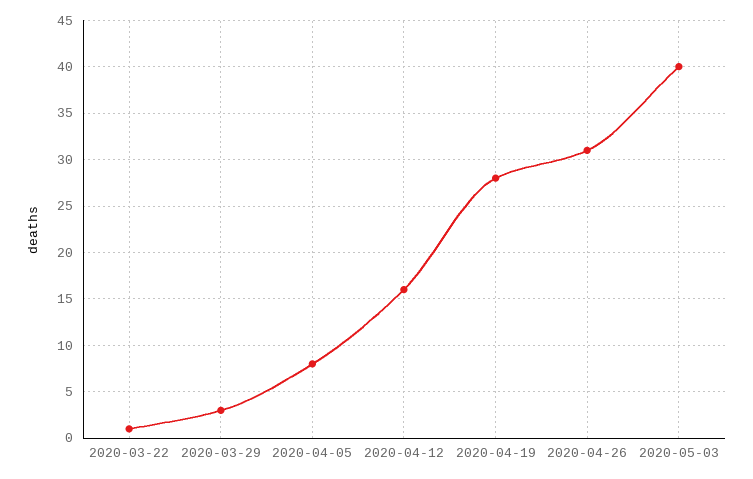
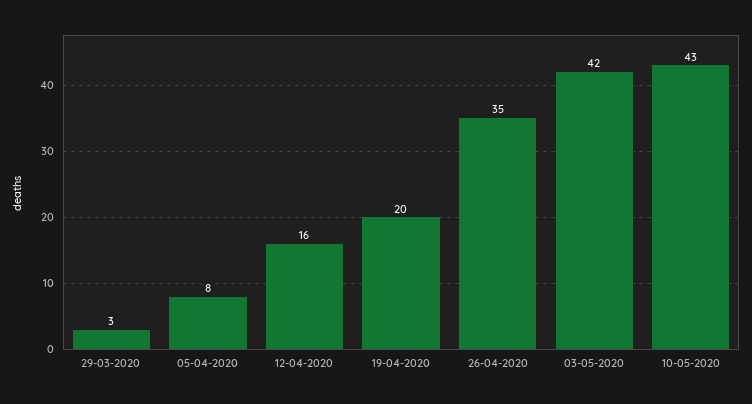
2020-03-22: 1 -> none
2020-04-19: 28 -> 20
2020-04-26: 31 -> 35
2020-05-03: 40 -> 42
10-05-2020: none -> 43

